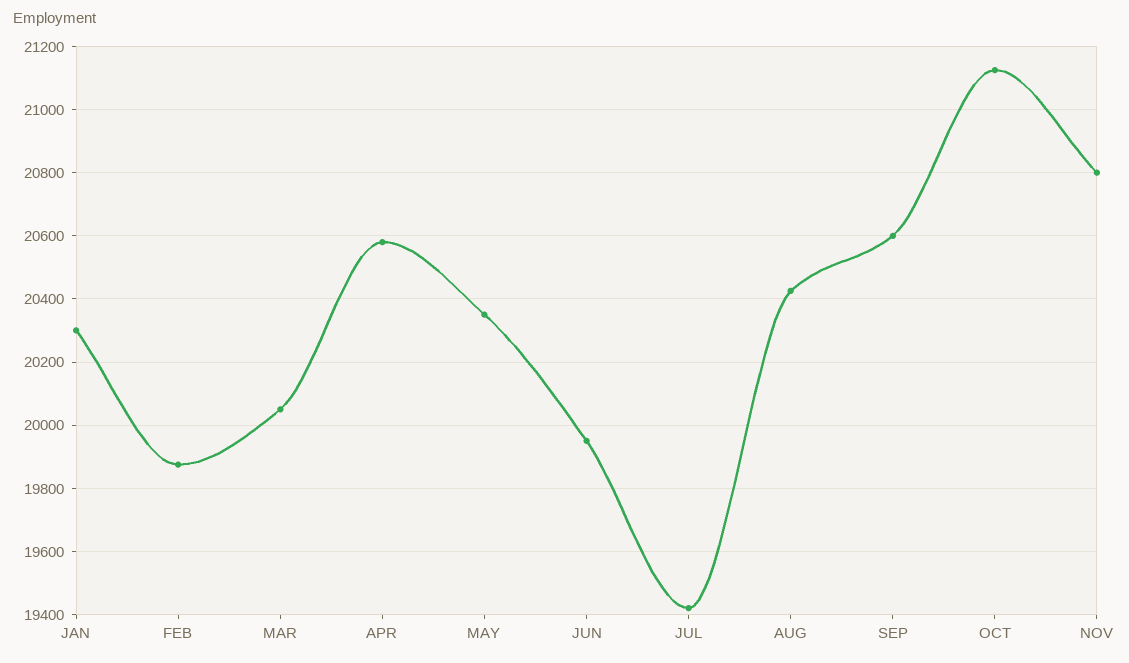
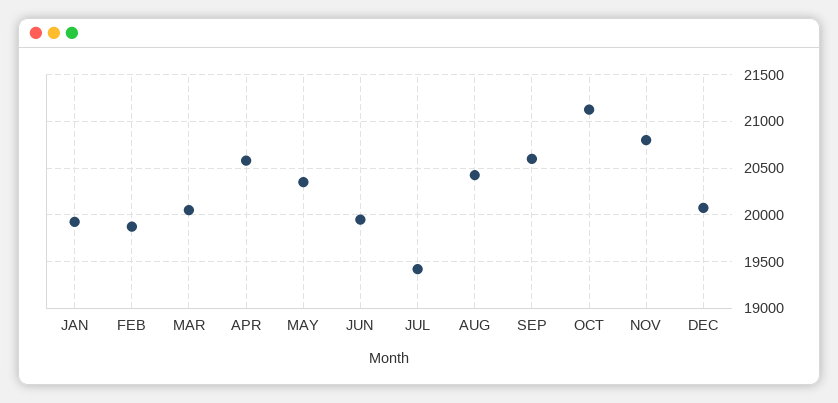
JAN: 20300 -> 19900
DEC: none -> 20100

